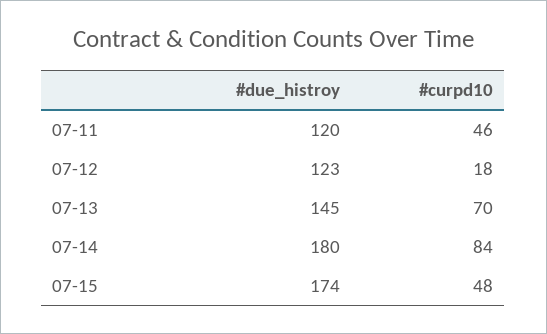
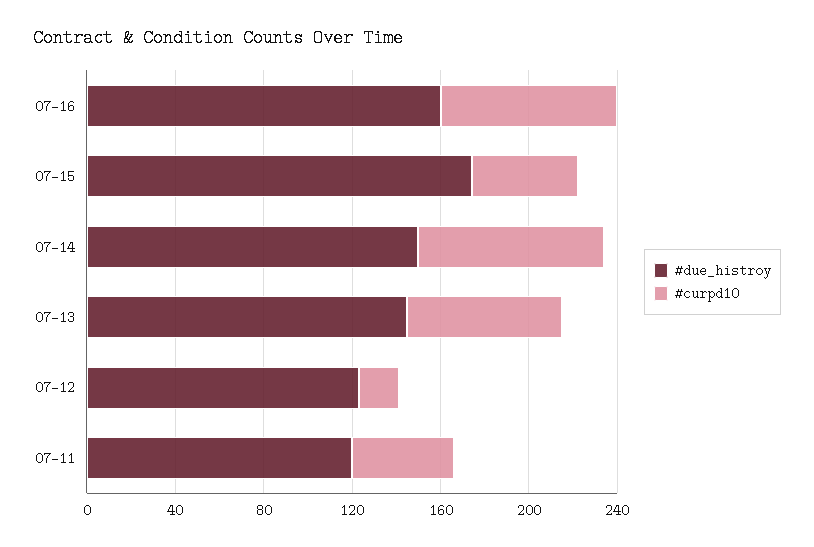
#due_histroy, 07-14: 180 -> 150
#due_histroy, 07-16: none -> 160
#curpd10, 07-16: none -> 80

